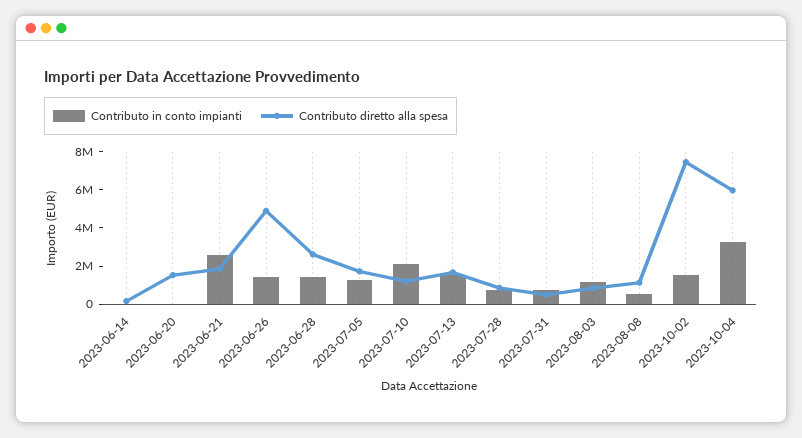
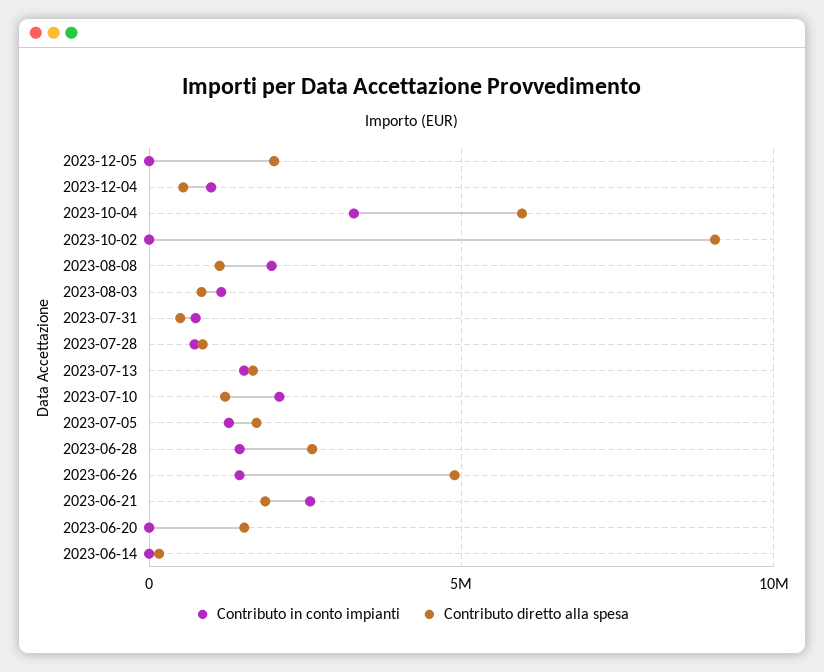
Contributo in conto impianti, 2023-08-08: 500000 -> 2000000
Contributo in conto impianti, 2023-10-02: 1500000 -> 0
Contributo diretto alla spesa, 2023-10-02: 7500000 -> 9000000
Contributo in conto impianti, 2023-12-05: none -> 0
Contributo diretto alla spesa, 2023-12-05: none -> 2000000
Contributo in conto impianti, 2023-12-04: none -> 1000000
Contributo diretto alla spesa, 2023-12-04: none -> 500000

